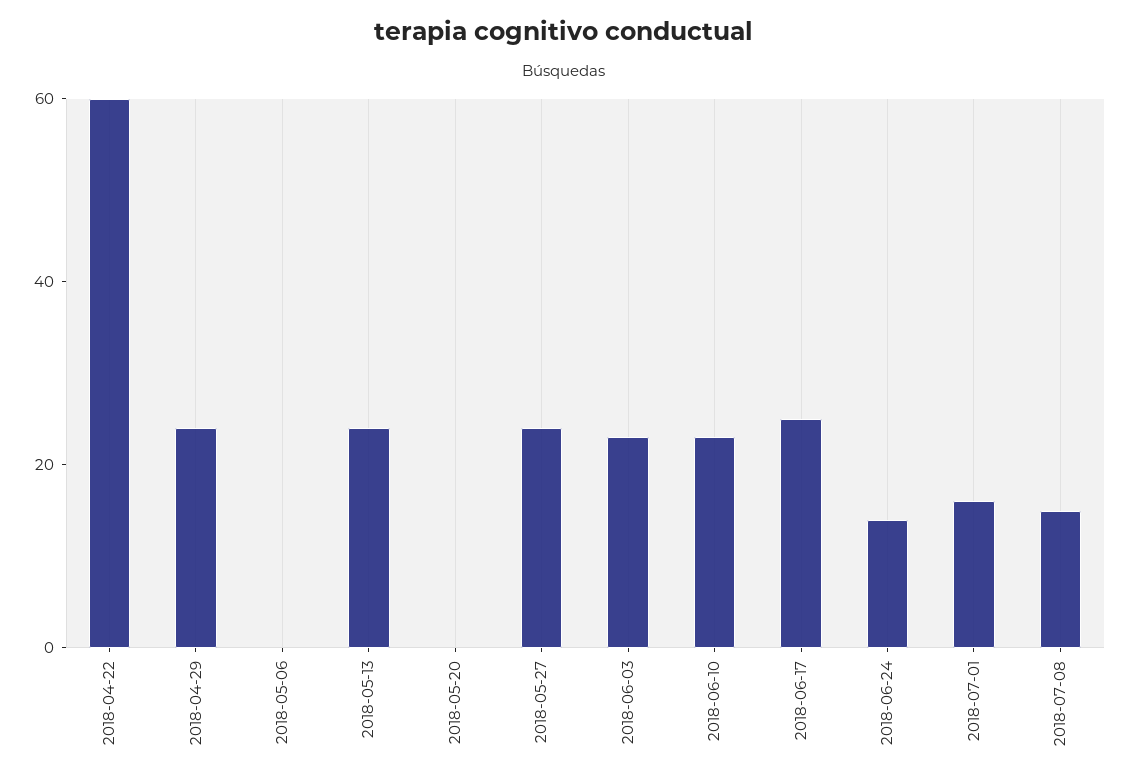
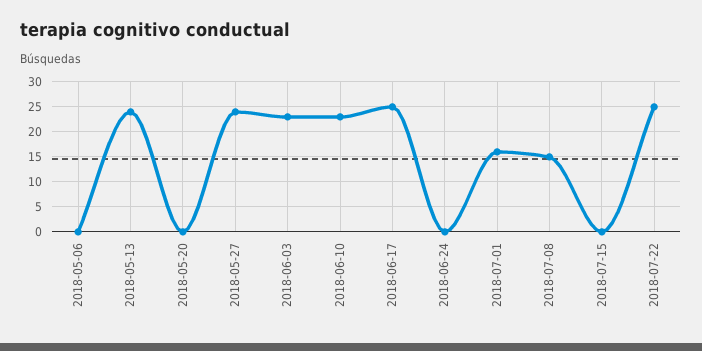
2018-04-22: 60 -> none
2018-04-29: 25 -> none
2018-06-24: 15 -> 0
2018-07-15: none -> 0
2018-07-22: none -> 25

